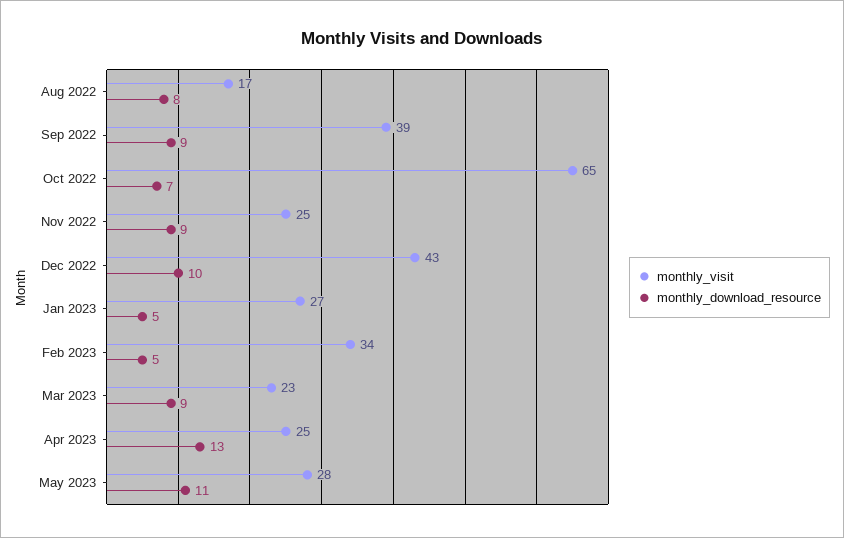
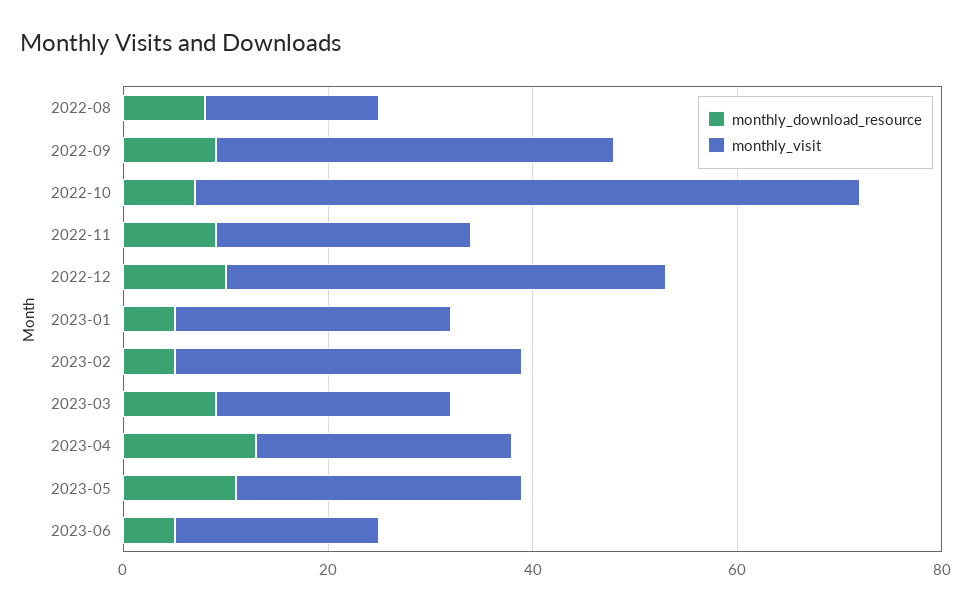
monthly_download_resource, 2023-06: none -> 5
monthly_visit, 2023-06: none -> 20

